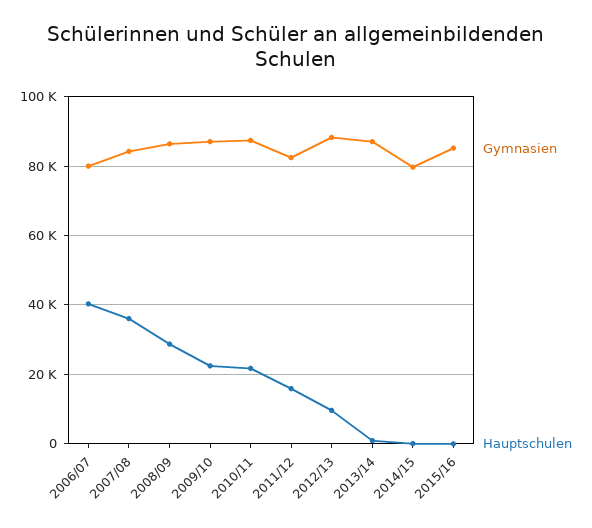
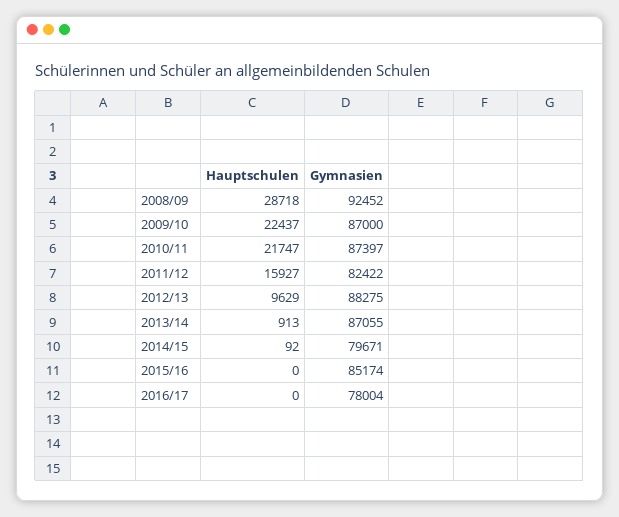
Gymnasien, 2006/07: 80000 -> none
Hauptschulen, 2006/07: 40000 -> none
Gymnasien, 2007/08: 84000 -> none
Hauptschulen, 2007/08: 36000 -> none
Gymnasien, 2008/09: 86000 -> 92452
Hauptschulen, 2016/17: none -> 0
Gymnasien, 2016/17: none -> 78004

